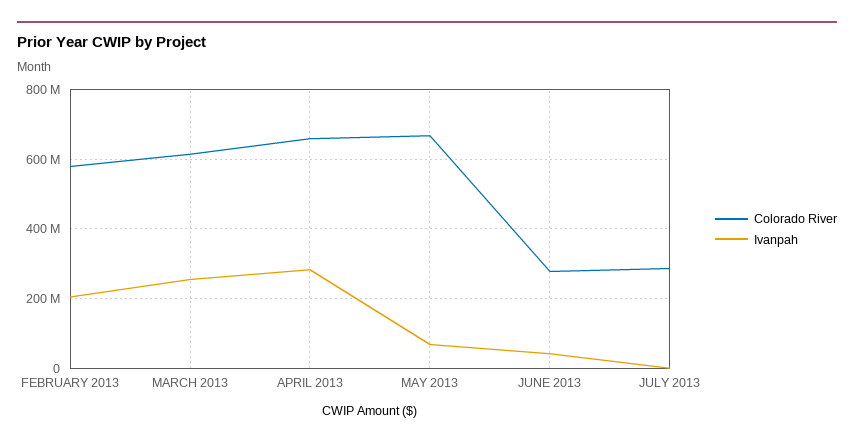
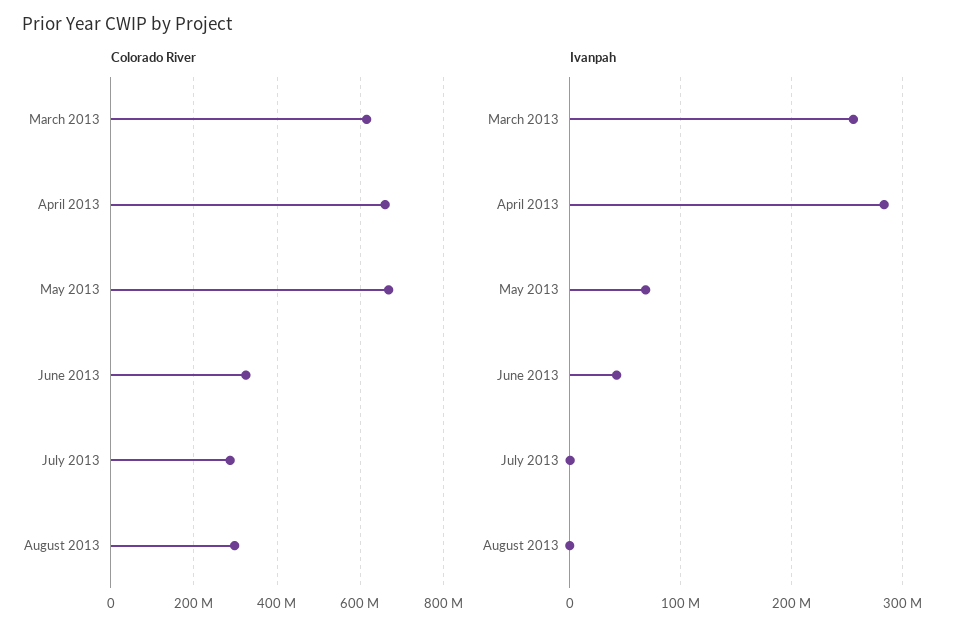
Colorado River, FEBRUARY 2013: 580000000 -> none
Ivanpah, FEBRUARY 2013: 200000000 -> none
Colorado River, JUNE 2013: 280000000 -> 320000000
Colorado River, August 2013: none -> 300000000
Ivanpah, August 2013: none -> 0

